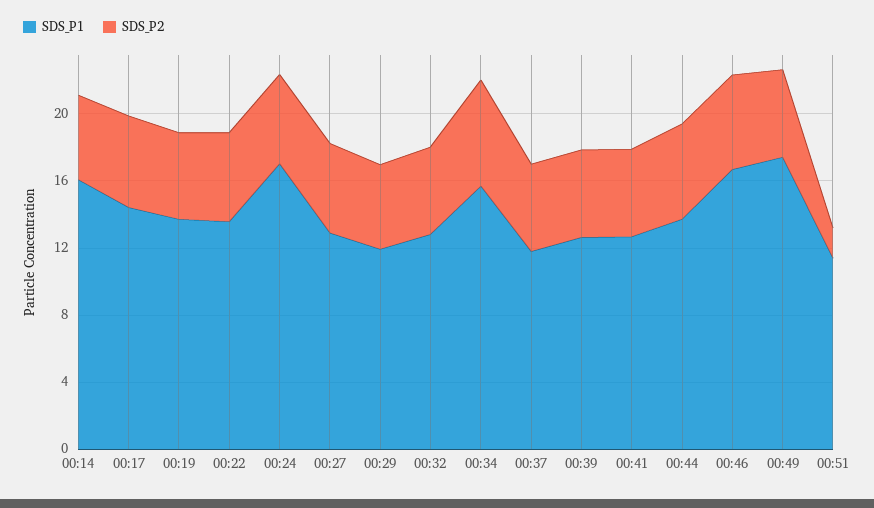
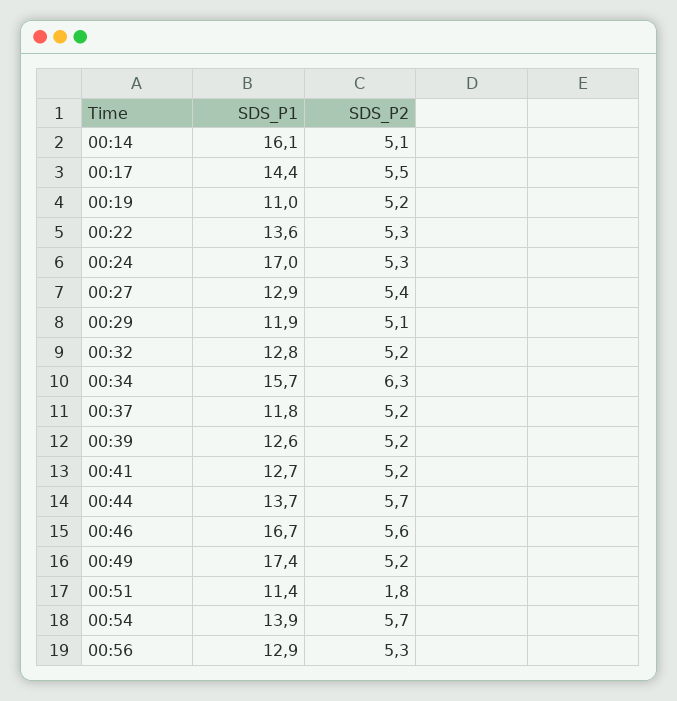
SDS_P1, 00:19: 14 -> 11
SDS_P1, 00:54: none -> 13.9
SDS_P2, 00:54: none -> 5.7
SDS_P1, 00:56: none -> 12.9
SDS_P2, 00:56: none -> 5.3

